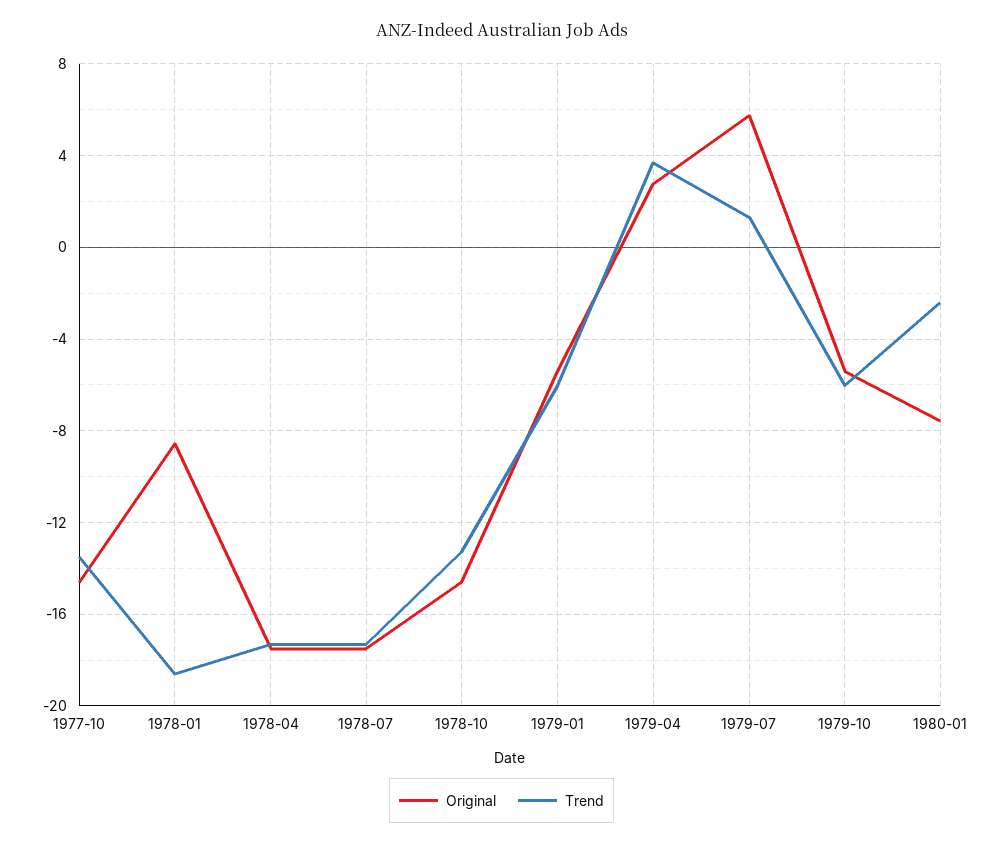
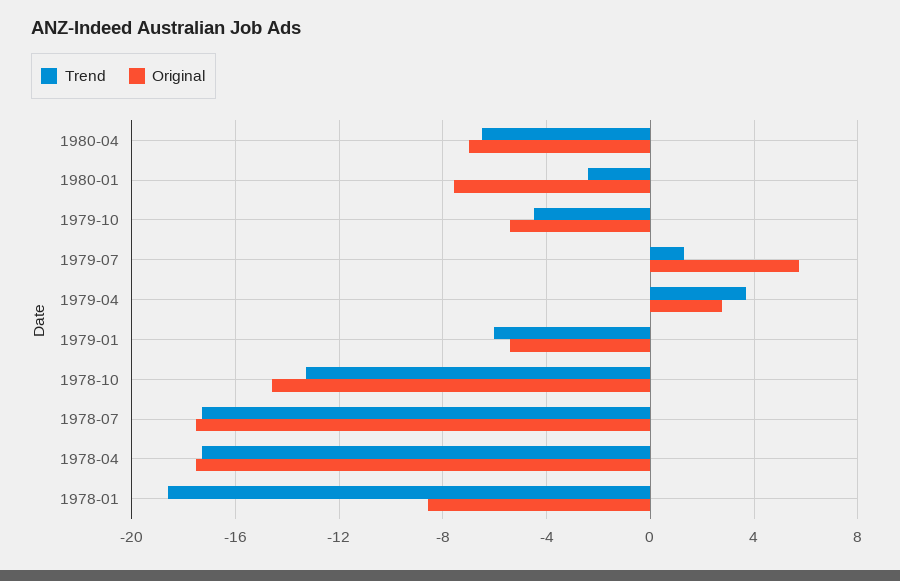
Original, 1977-10: -14.5 -> none
Trend, 1977-10: -13.5 -> none
Trend, 1979-10: -6 -> -4.5
Trend, 1980-04: none -> -6.5
Original, 1980-04: none -> -7

